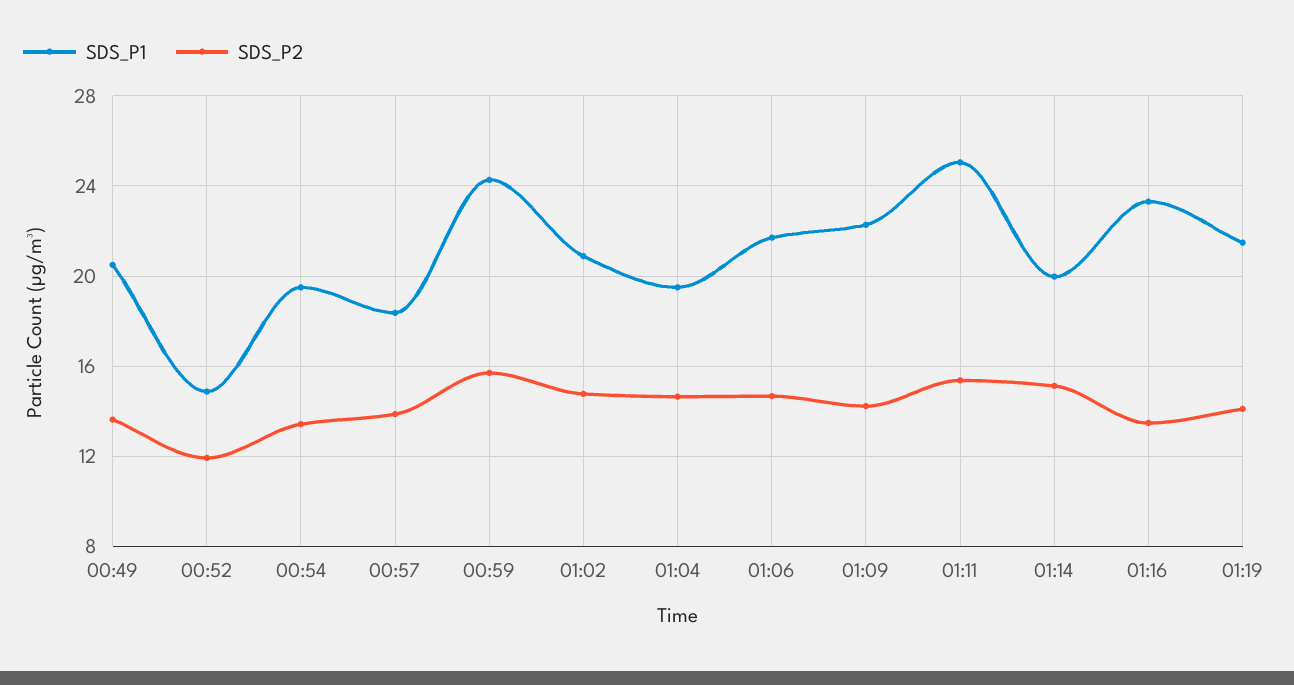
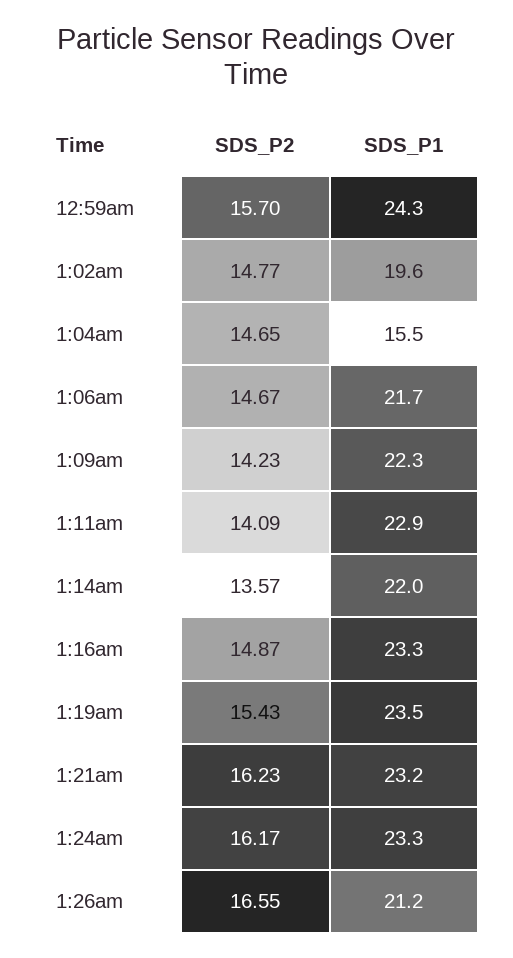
SDS_P1, 00:49: 20.5 -> none
SDS_P2, 00:49: 13.5 -> none
SDS_P1, 00:52: 15 -> none
SDS_P2, 00:52: 12 -> none
SDS_P1, 00:54: 19.5 -> none
SDS_P2, 00:54: 13.5 -> none
SDS_P1, 00:57: 18.5 -> none
SDS_P2, 00:57: 14 -> none
SDS_P1, 01:02: 21 -> 19.6
SDS_P1, 01:04: 19.5 -> 15.5
SDS_P1, 01:11: 25 -> 22.9
SDS_P2, 01:11: 15.5 -> 14.09
SDS_P1, 01:14: 20 -> 22
SDS_P2, 01:14: 15 -> 13.57
SDS_P2, 01:16: 13.5 -> 14.87
SDS_P1, 01:19: 21.5 -> 23.5
SDS_P2, 01:19: 14 -> 15.43
SDS_P2, 1:21am: none -> 16.23
SDS_P1, 1:21am: none -> 23.2
SDS_P2, 1:24am: none -> 16.17
SDS_P1, 1:24am: none -> 23.3
SDS_P2, 1:26am: none -> 16.55
SDS_P1, 1:26am: none -> 21.2

